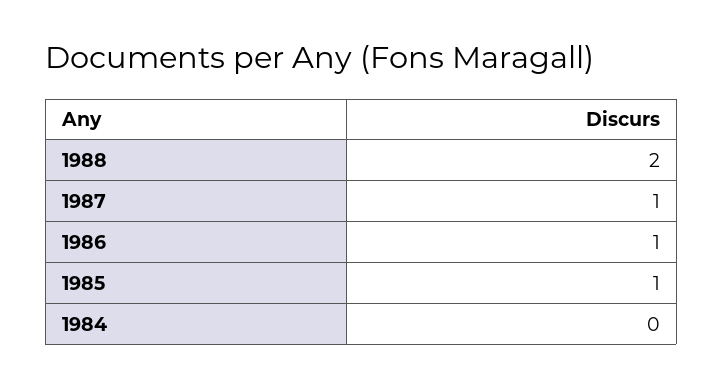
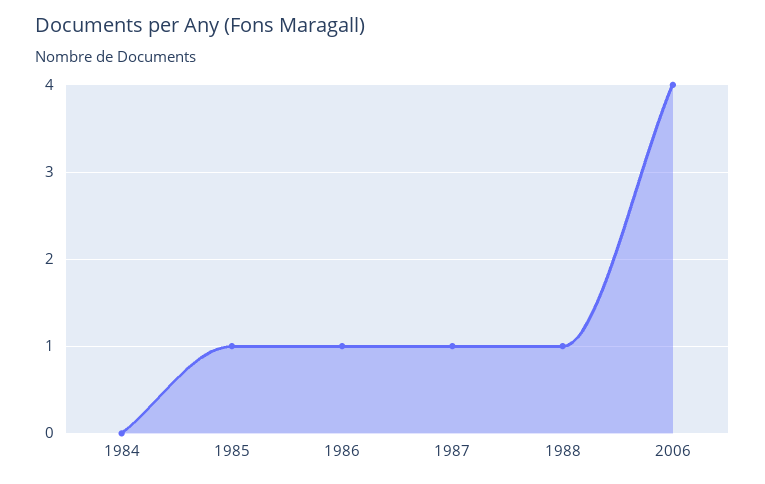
1988: 2 -> 1
2006: none -> 4

